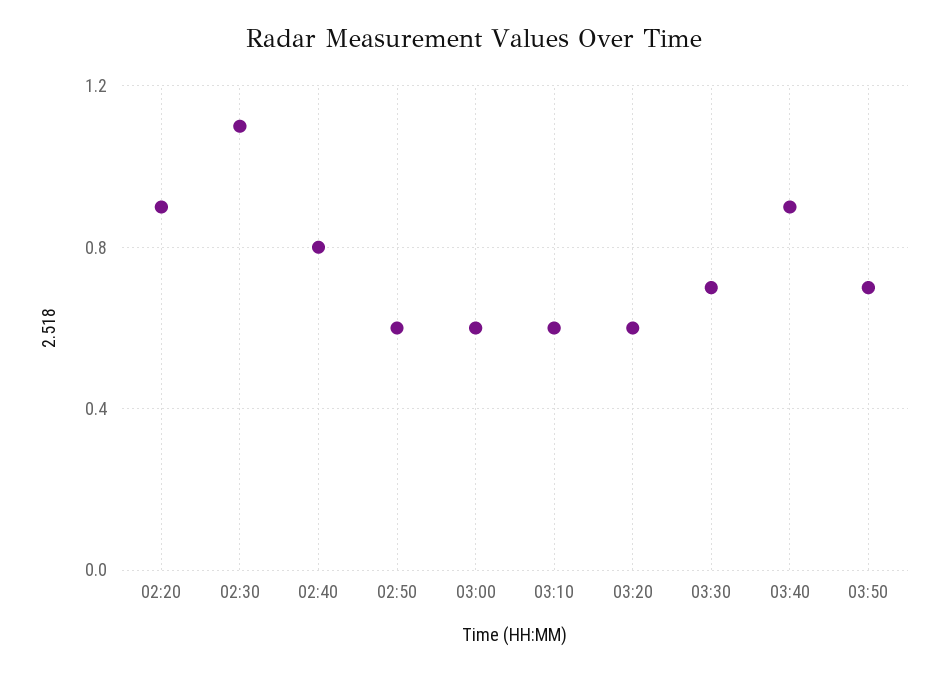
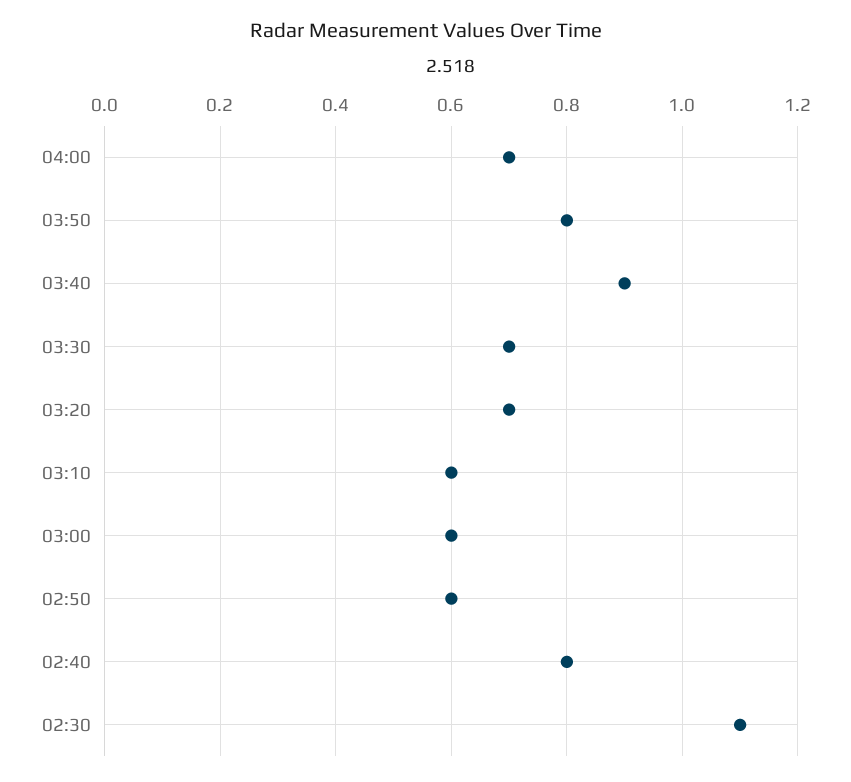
02:20: 0.9 -> none
03:20: 0.6 -> 0.7
03:50: 0.7 -> 0.8
04:00: none -> 0.7

